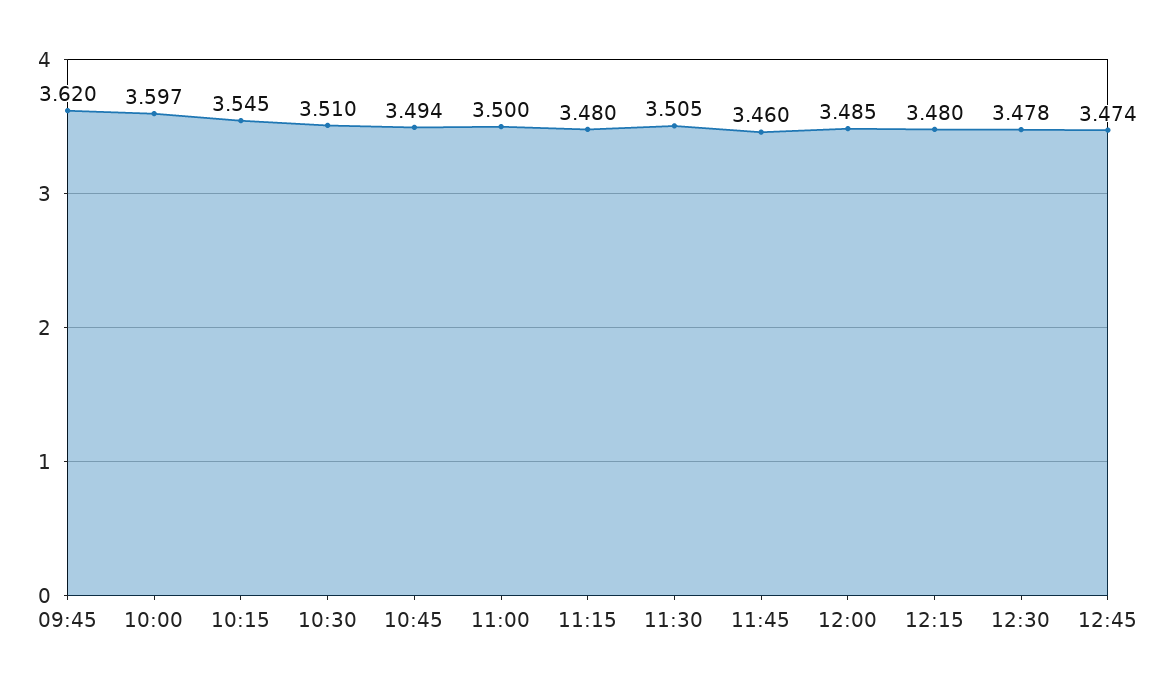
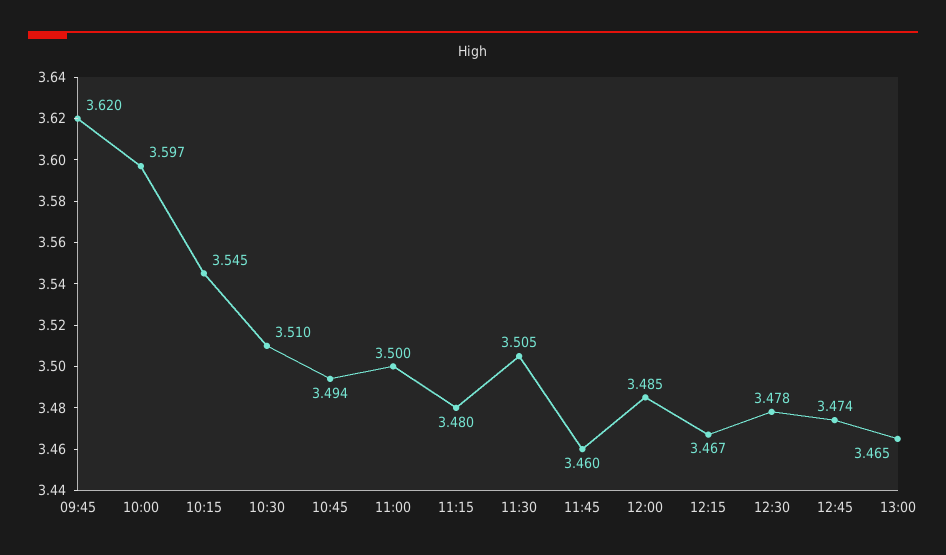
12:15: 3.48 -> 3.467
13:00: none -> 3.465

